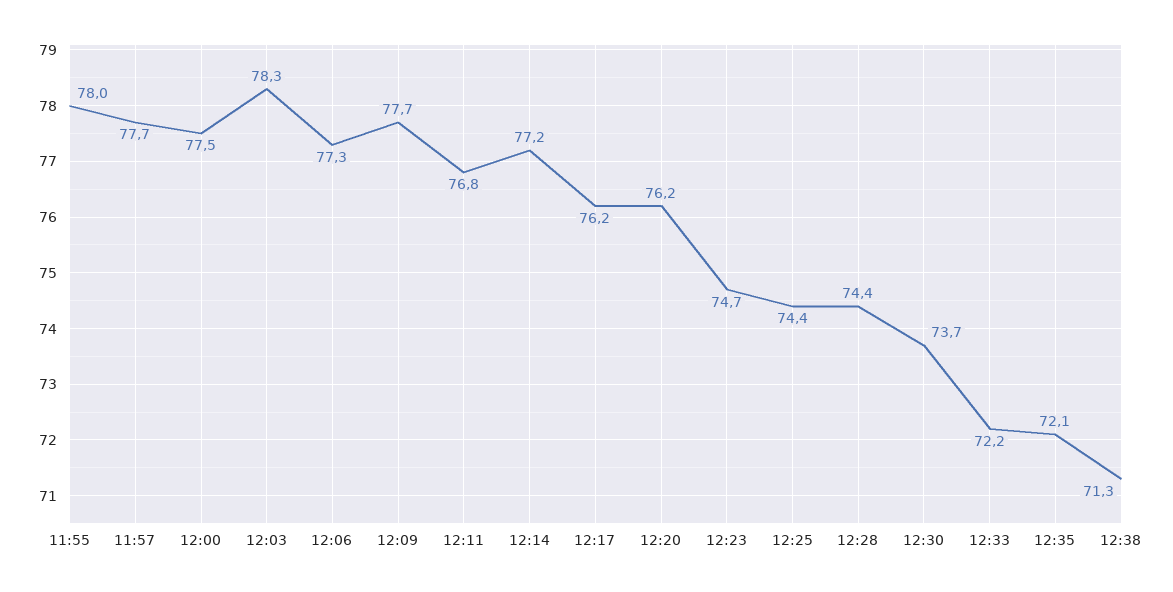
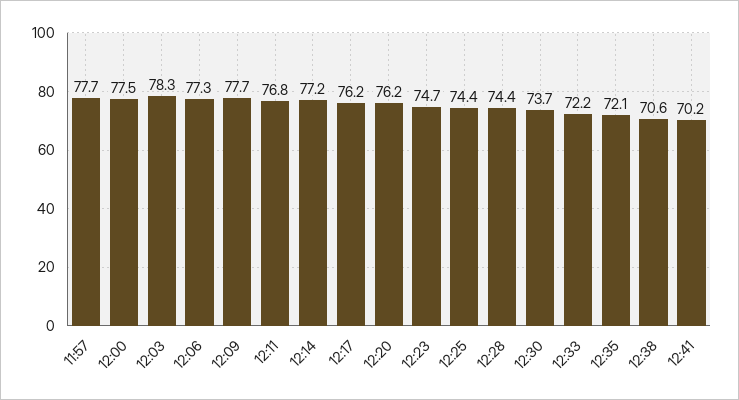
11:55: 78 -> none
12:38: 71.3 -> 70.6
12:41: none -> 70.2

